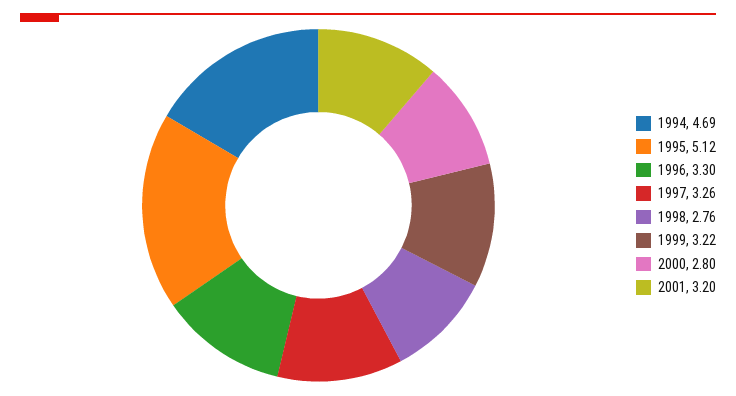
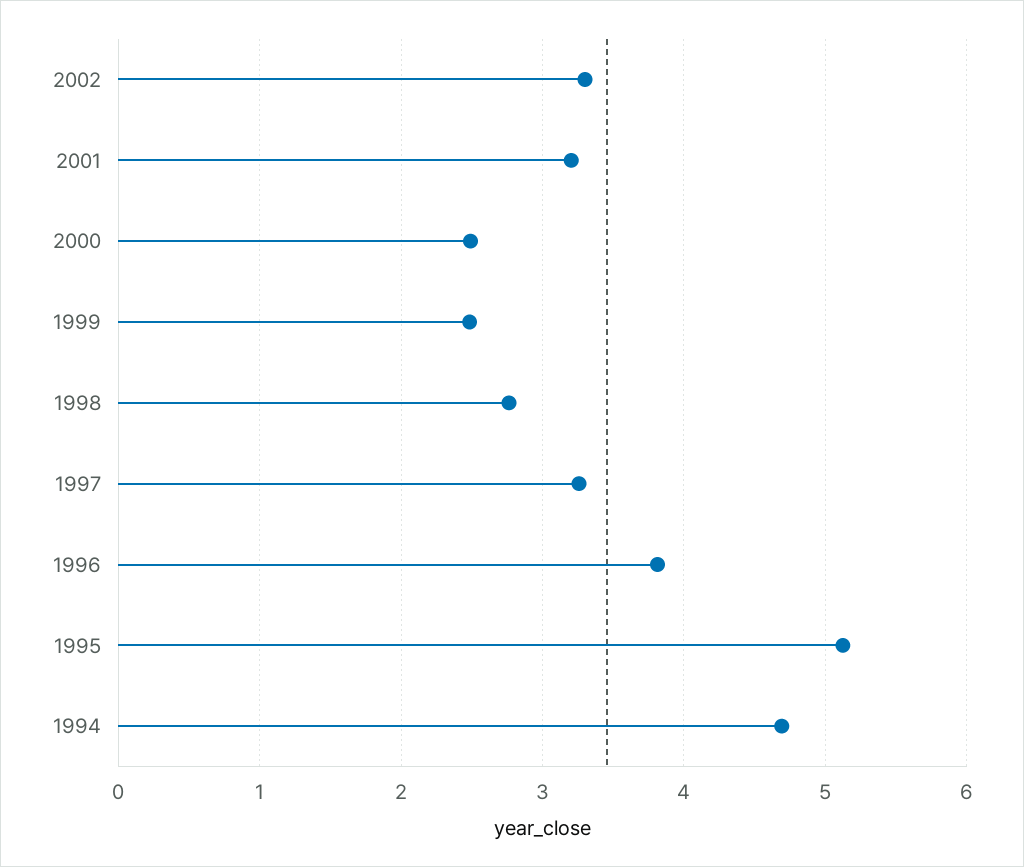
1996: 3.3 -> 3.8
1999: 3.22 -> 2.5
2000: 2.8 -> 2.5
2002: none -> 3.3

